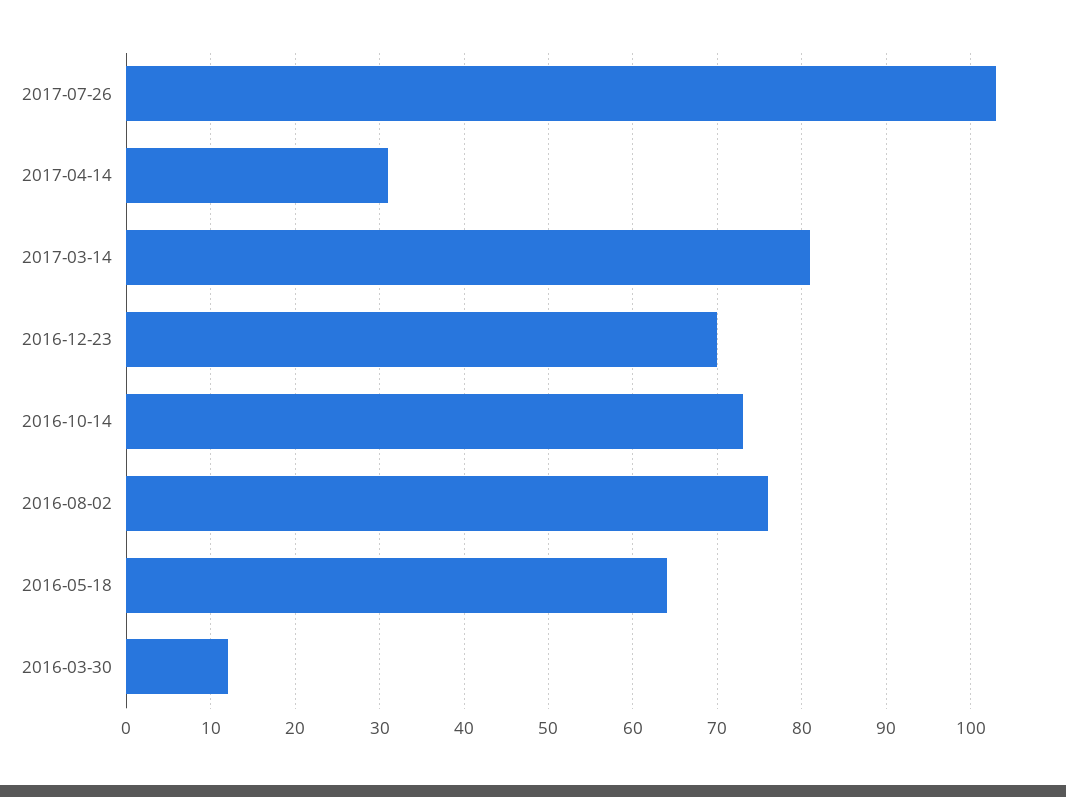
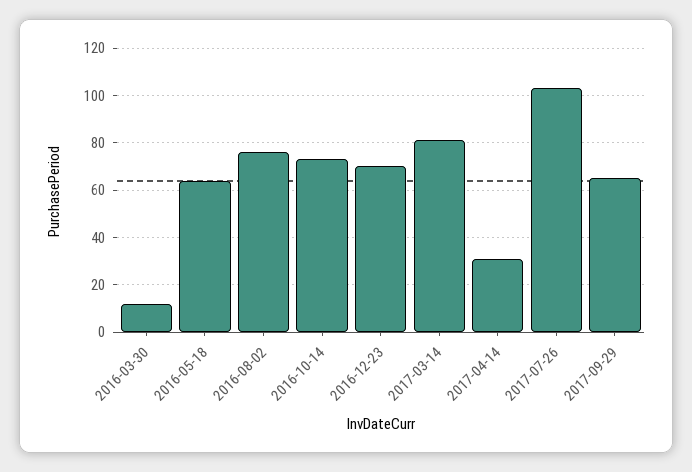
2017-09-29: none -> 65

